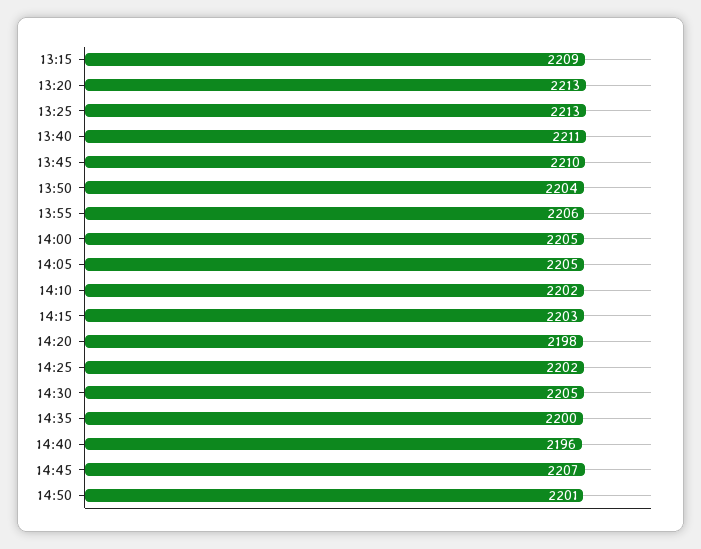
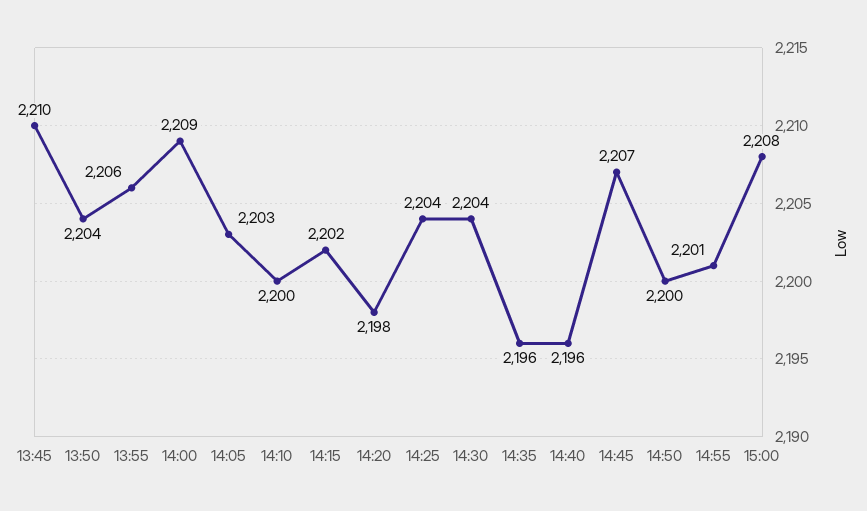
13:15: 2209 -> none
13:20: 2213 -> none
13:25: 2213 -> none
13:40: 2211 -> none
14:00: 2205 -> 2209
14:05: 2205 -> 2203
14:10: 2202 -> 2200
14:15: 2203 -> 2202
14:25: 2202 -> 2204
14:30: 2205 -> 2204
14:35: 2200 -> 2196
14:50: 2201 -> 2200
14:55: none -> 2201
15:00: none -> 2208

